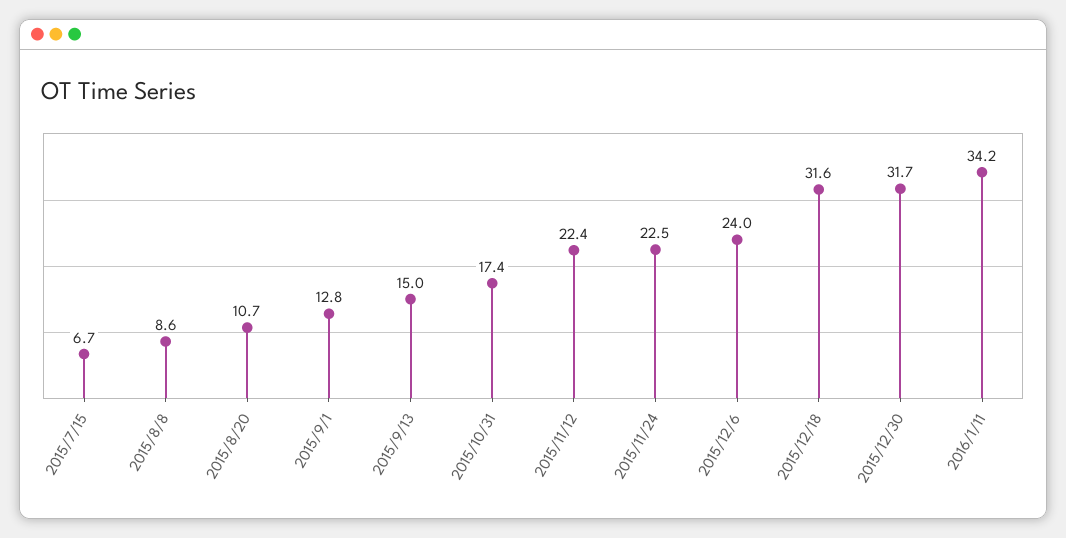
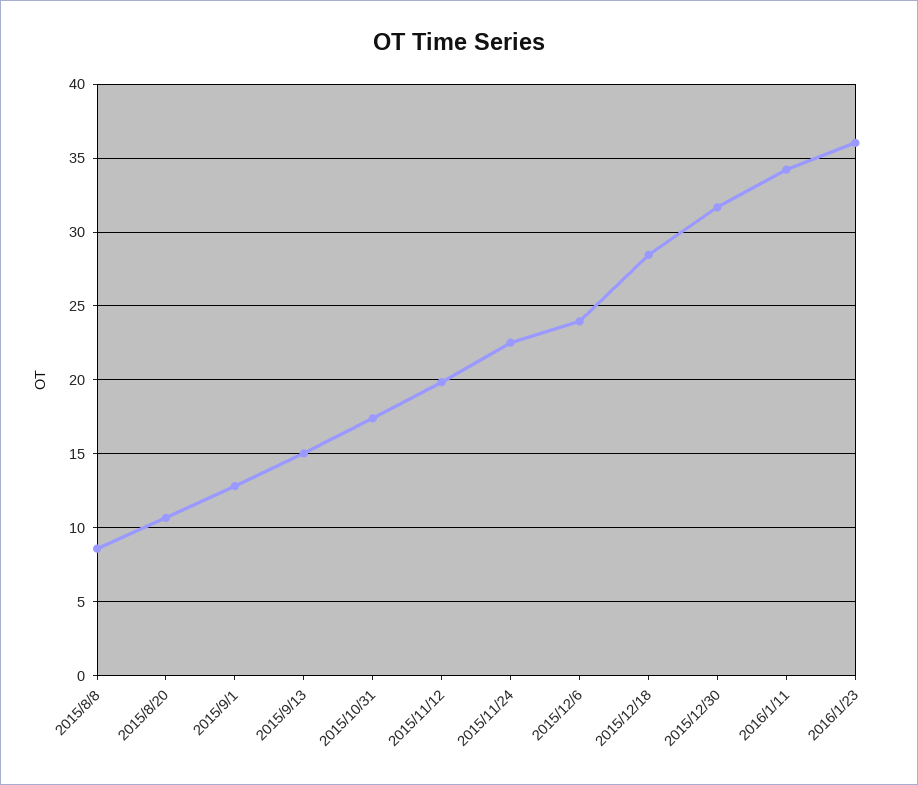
2015/7/15: 6.7 -> none
2015/11/12: 22.4 -> 20
2015/12/18: 31.6 -> 28.5
2016/1/23: none -> 36

